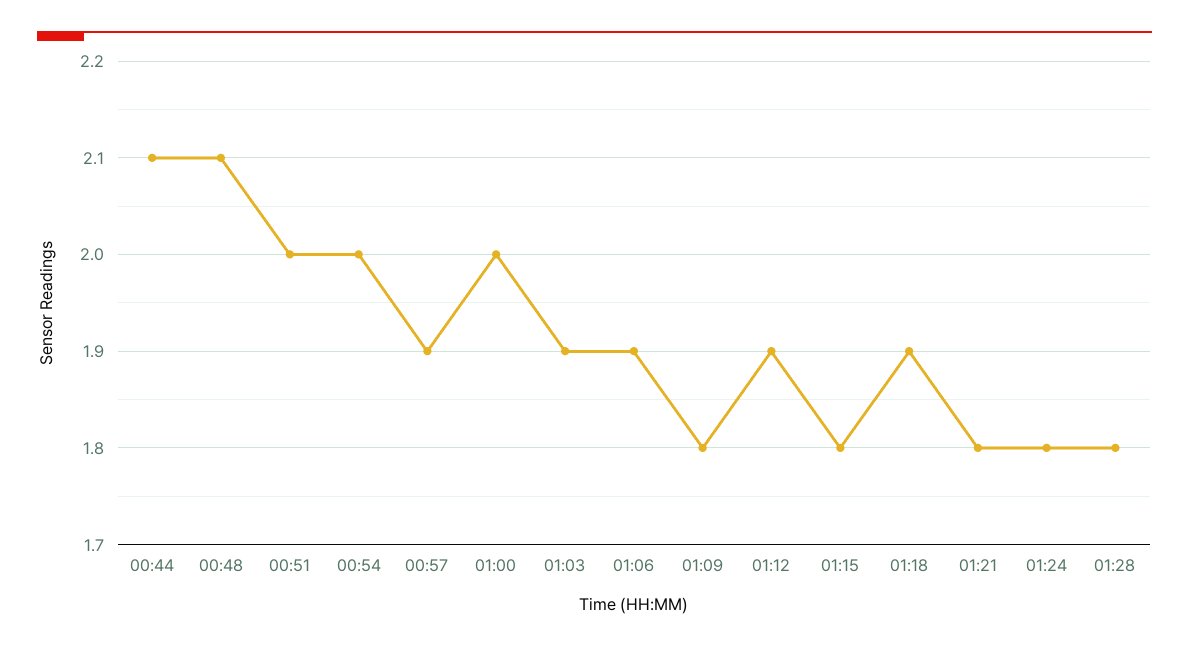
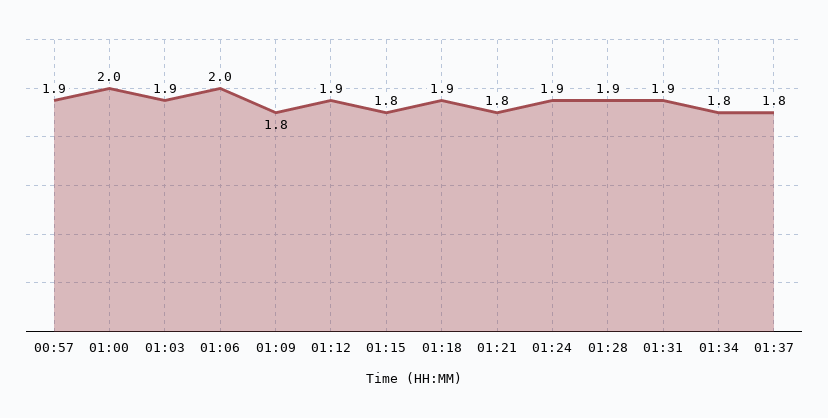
00:44: 2.1 -> none
00:48: 2.1 -> none
00:51: 2 -> none
00:54: 2 -> none
01:06: 1.9 -> 2
01:24: 1.8 -> 1.9
01:28: 1.8 -> 1.9
01:31: none -> 1.9
01:34: none -> 1.8
01:37: none -> 1.8

